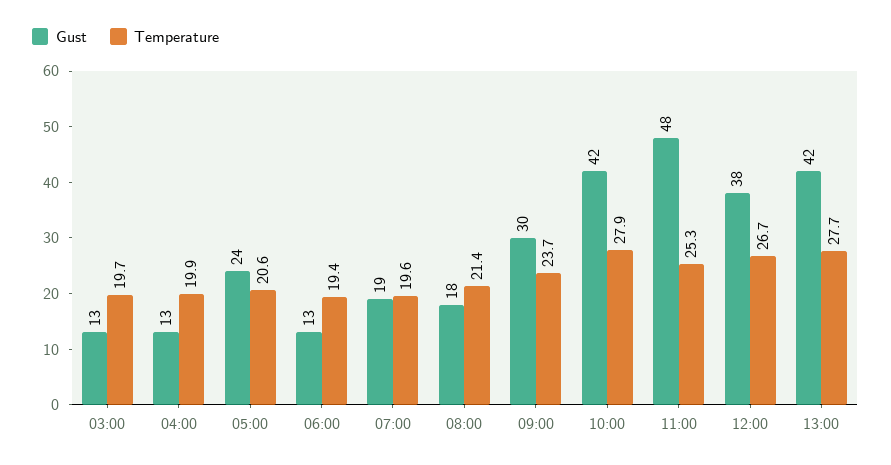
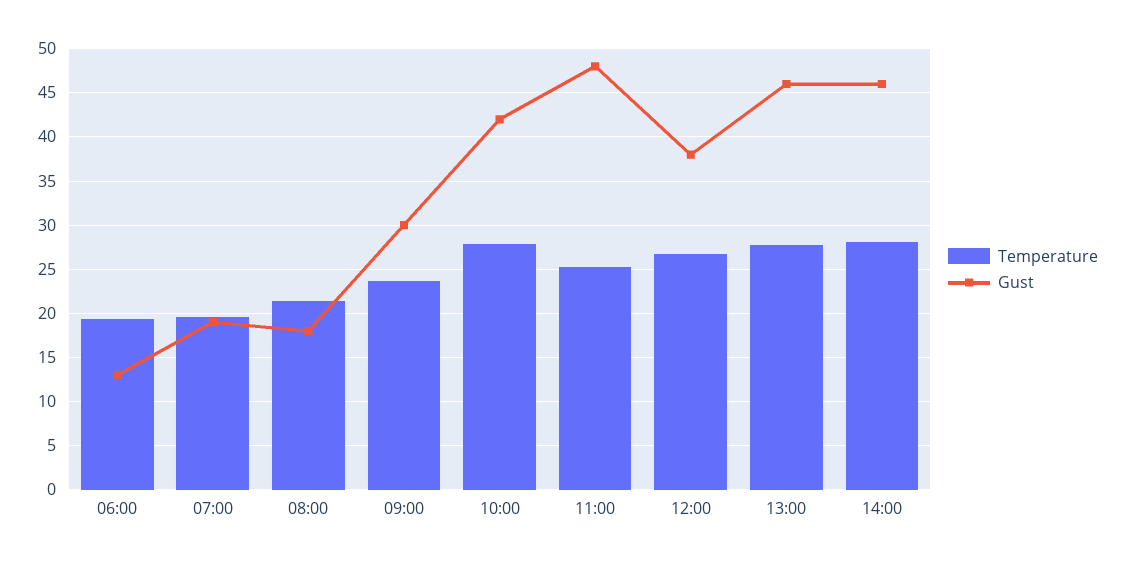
Gust, 03:00: 13 -> none
Temperature, 03:00: 19.7 -> none
Gust, 04:00: 13 -> none
Temperature, 04:00: 19.9 -> none
Gust, 05:00: 24 -> none
Temperature, 05:00: 20.6 -> none
Gust, 13:00: 42 -> 46
Temperature, 14:00: none -> 28
Gust, 14:00: none -> 46

